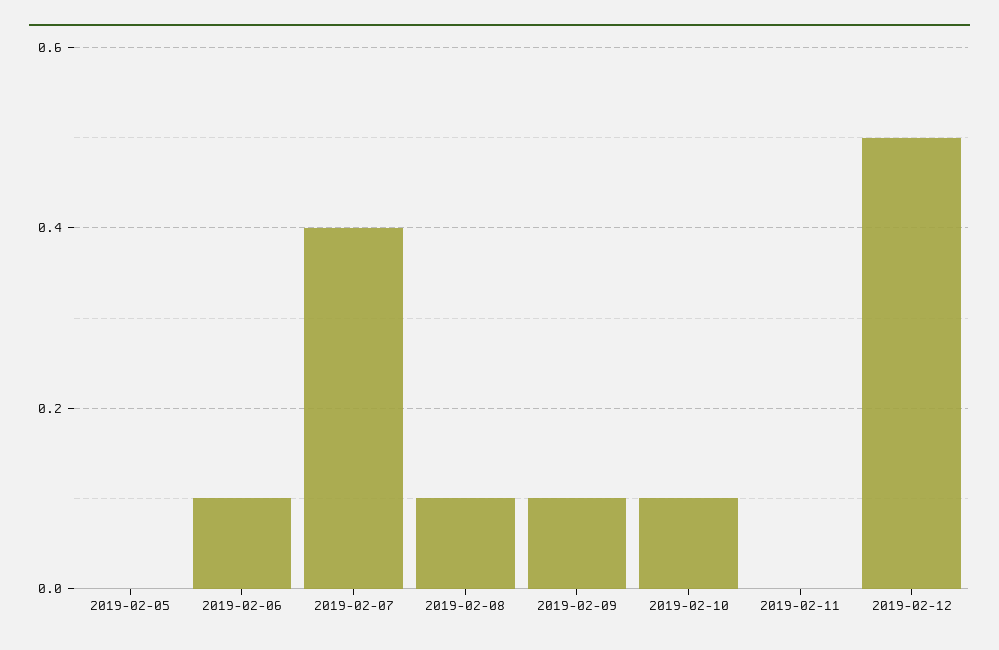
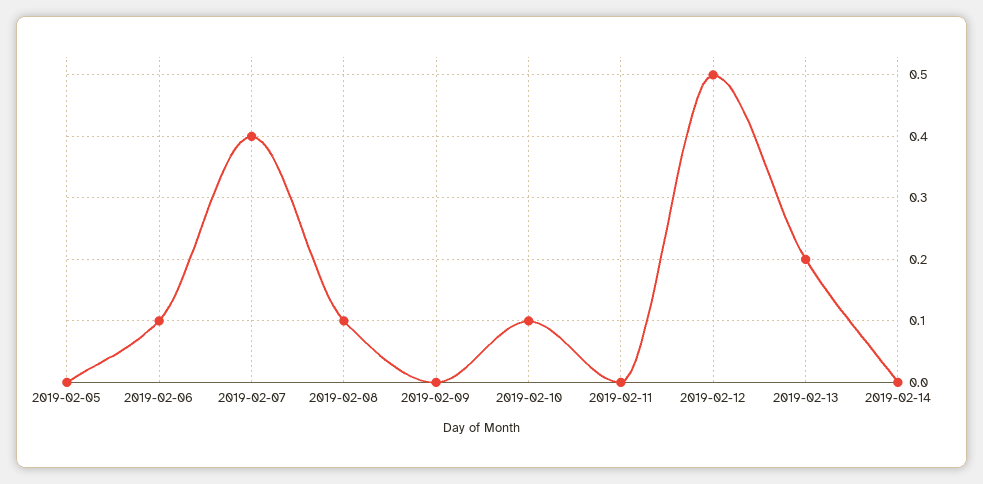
2019-02-09: 0.1 -> 0
2019-02-13: none -> 0.2
2019-02-14: none -> 0

